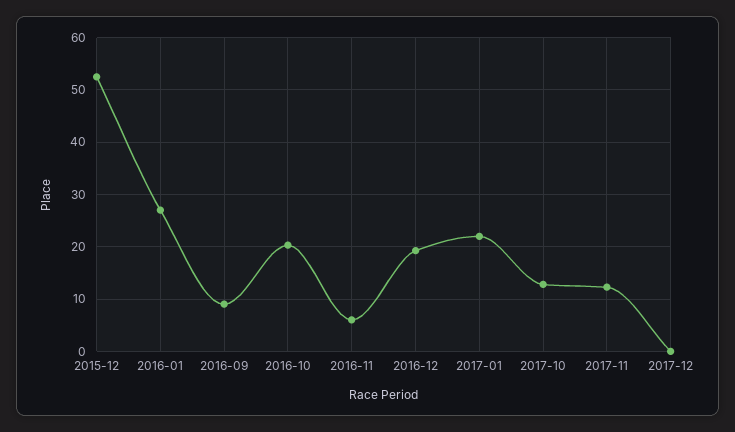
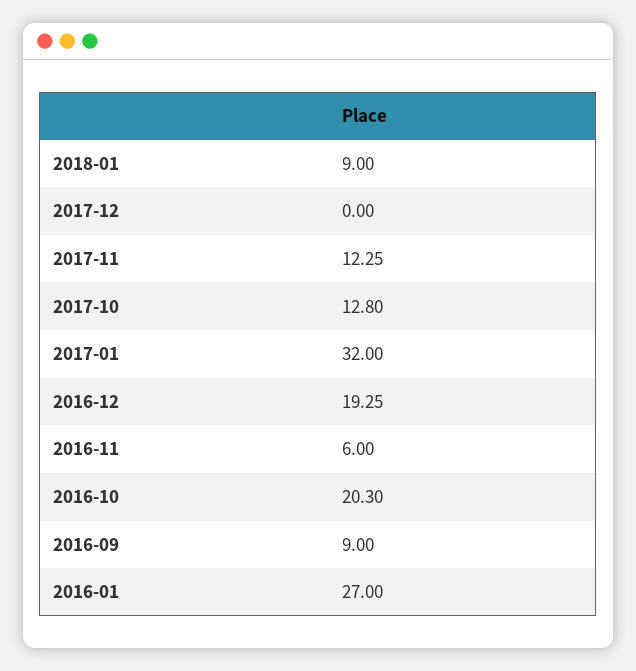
2015-12: 52 -> none
2017-01: 22 -> 32
2018-01: none -> 9

